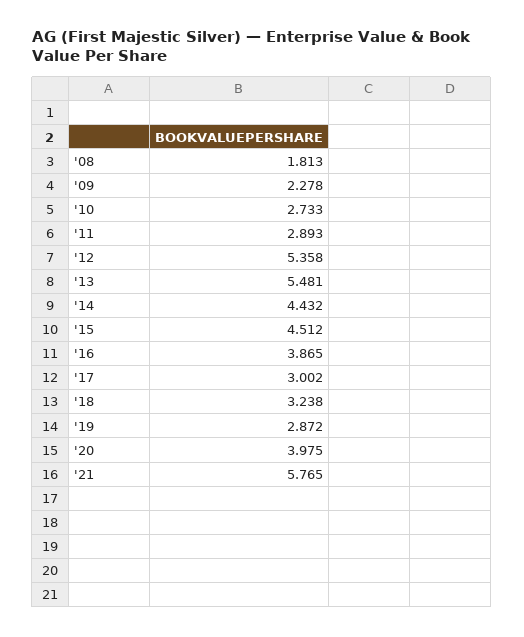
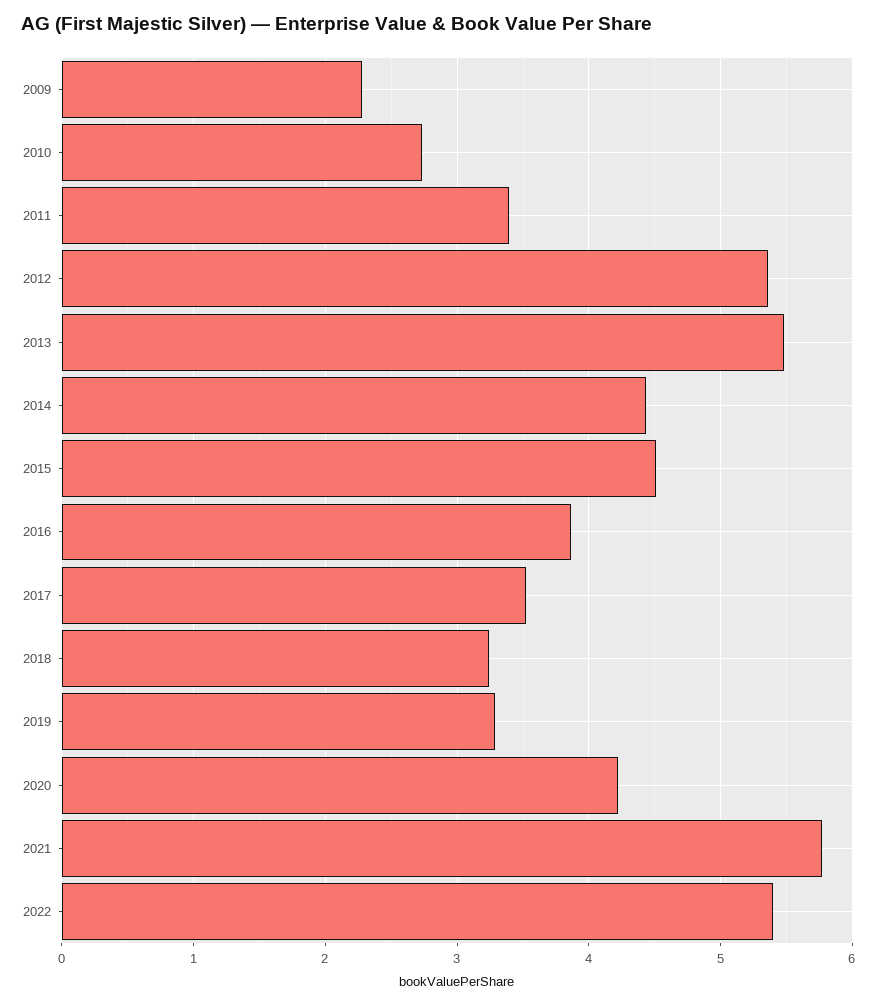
'08: 1.813 -> none
'11: 2.893 -> 3.4
'17: 3.002 -> 3.5
'19: 2.872 -> 3.3
'20: 3.975 -> 4.2
2022: none -> 5.4

